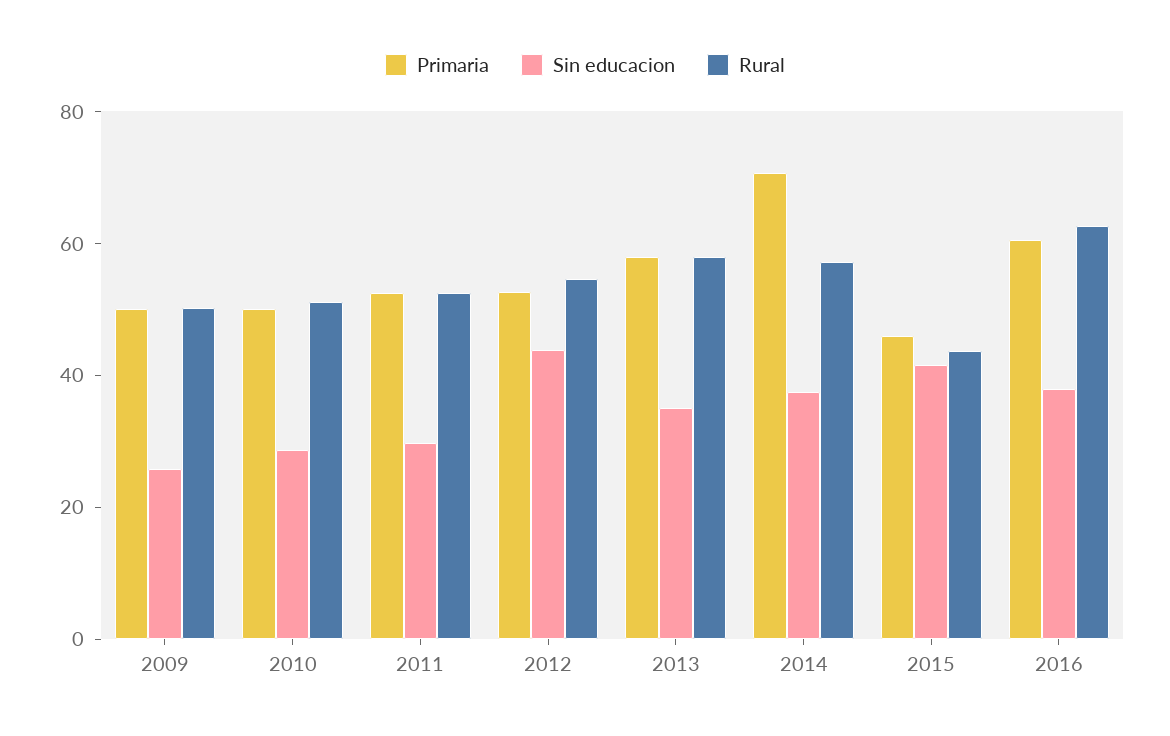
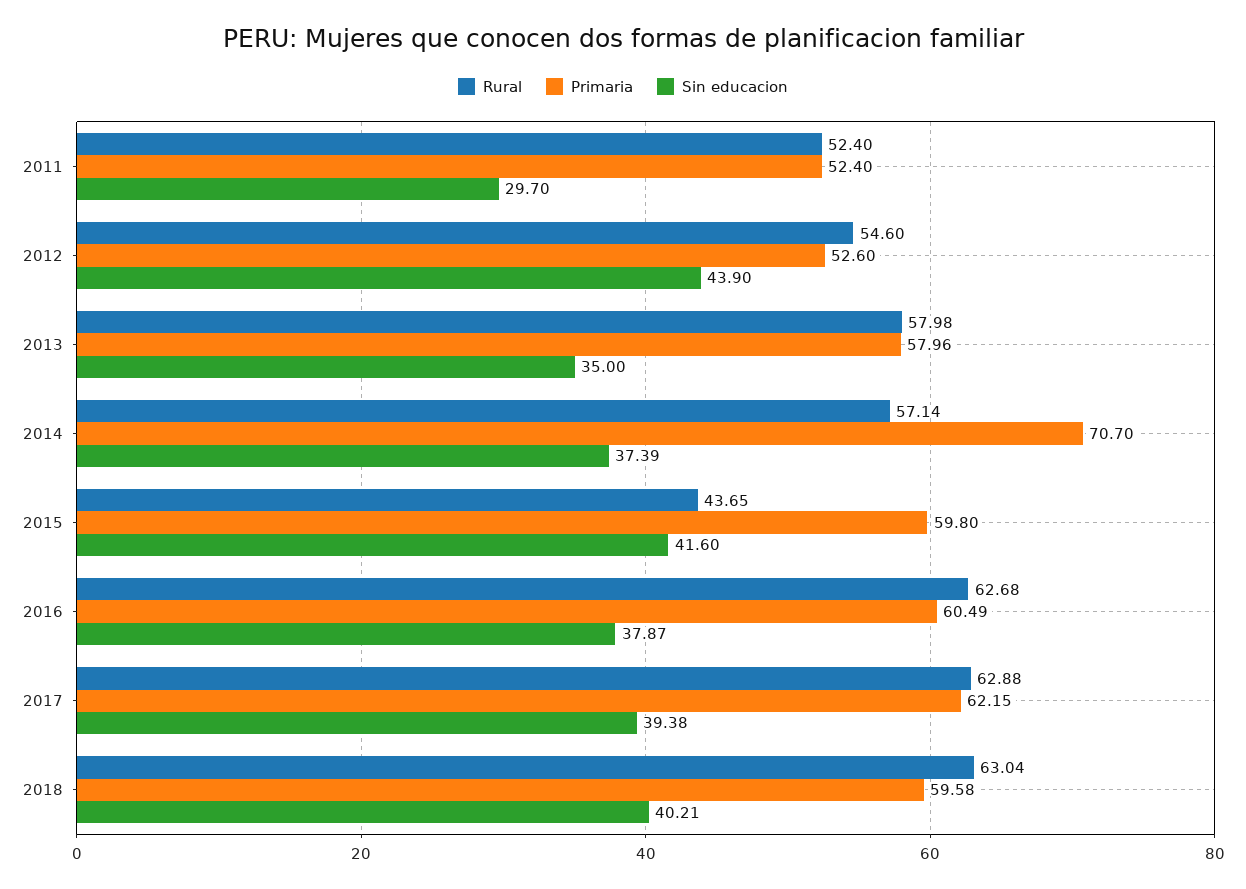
Primaria, 2009: 50 -> none
Sin educacion, 2009: 25 -> none
Rural, 2009: 50 -> none
Primaria, 2010: 50 -> none
Sin educacion, 2010: 30 -> none
Rural, 2010: 50 -> none
Primaria, 2015: 45 -> 59.8
Rural, 2017: none -> 62.88
Primaria, 2017: none -> 62.15
Sin educacion, 2017: none -> 39.38
Rural, 2018: none -> 63.04
Primaria, 2018: none -> 59.58
Sin educacion, 2018: none -> 40.21

